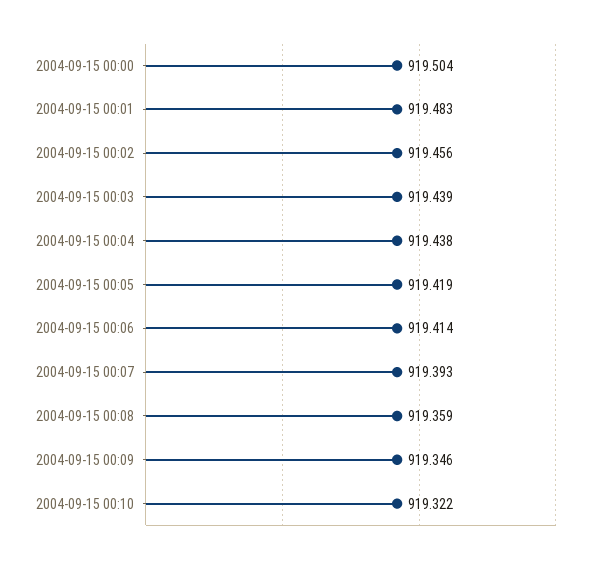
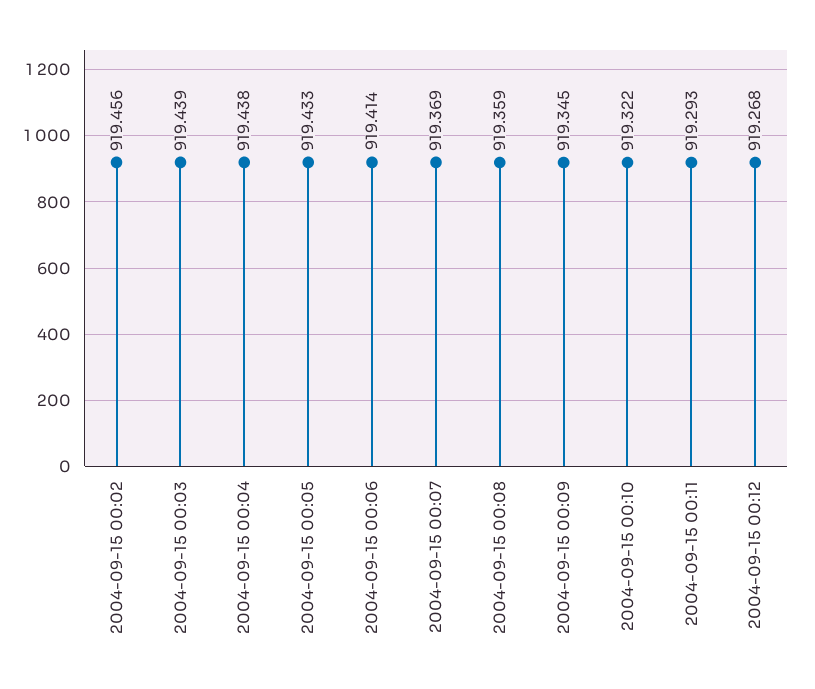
2004-09-15 00:00: 919.504 -> none
2004-09-15 00:01: 919.483 -> none
2004-09-15 00:05: 919.419 -> 919.433
2004-09-15 00:07: 919.393 -> 919.369
2004-09-15 00:09: 919.346 -> 919.345
2004-09-15 00:11: none -> 919.293
2004-09-15 00:12: none -> 919.268

